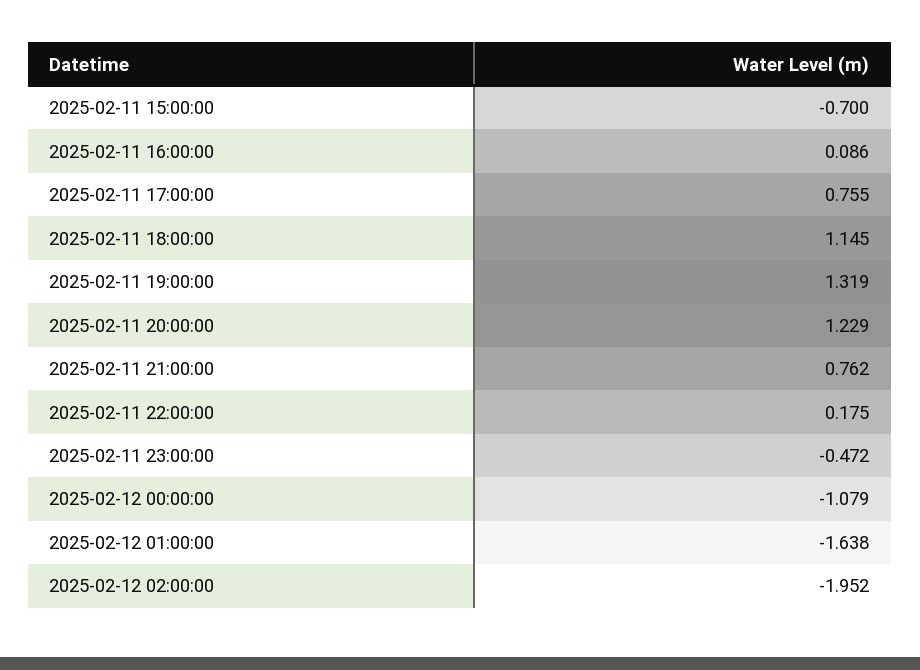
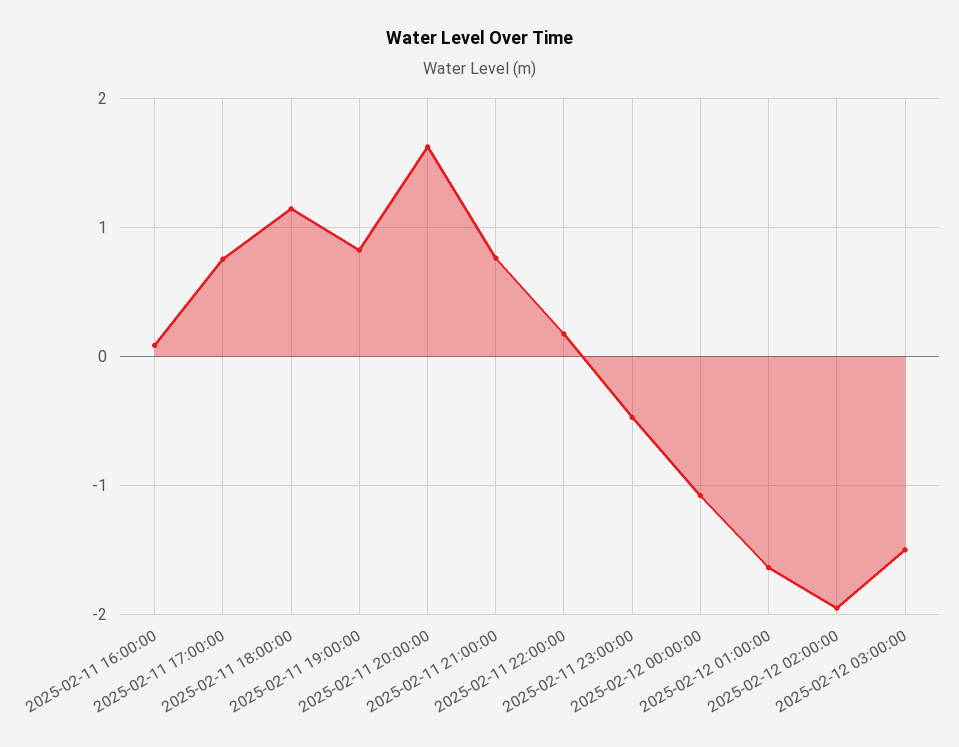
2025-02-11 15:00:00: -0.7 -> none
2025-02-11 19:00:00: 1.319 -> 0.8
2025-02-11 20:00:00: 1.229 -> 1.6
2025-02-12 03:00:00: none -> -1.5

